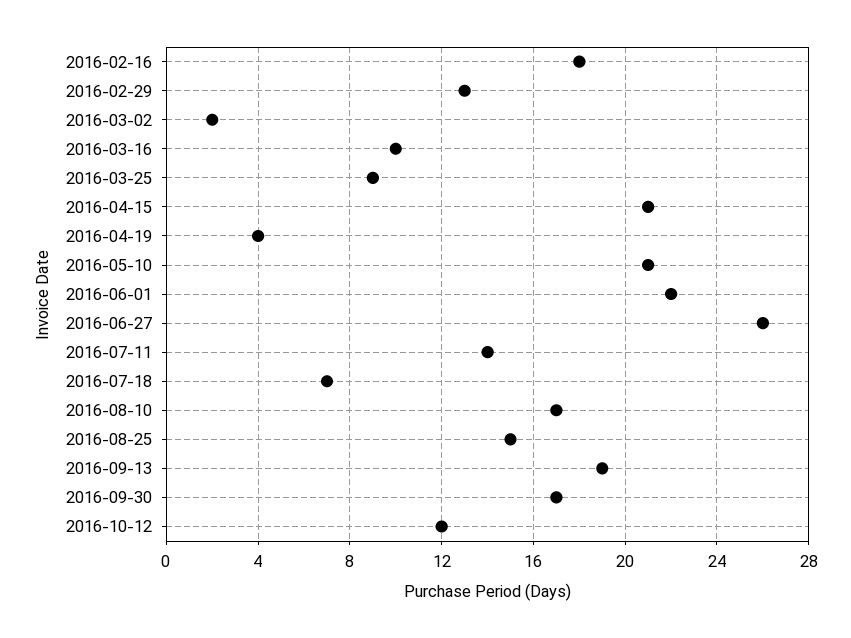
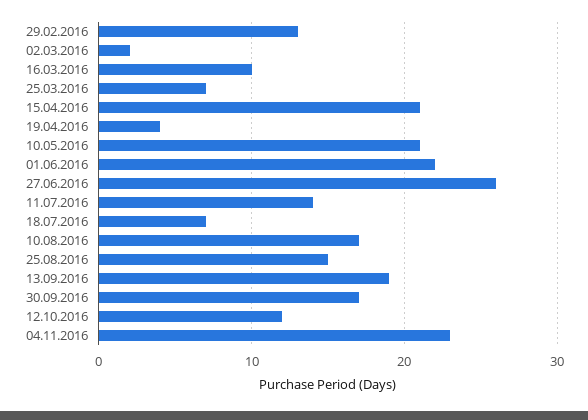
2016-02-16: 18 -> none
2016-03-25: 9 -> 7
04.11.2016: none -> 23

